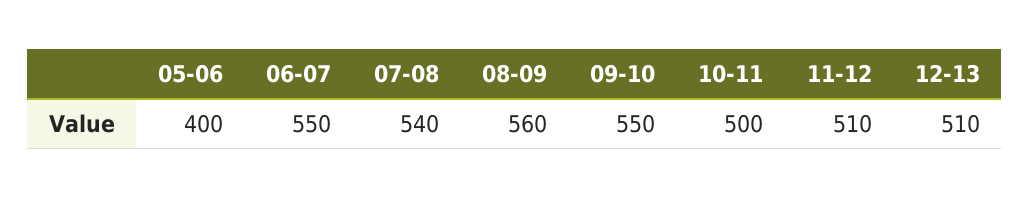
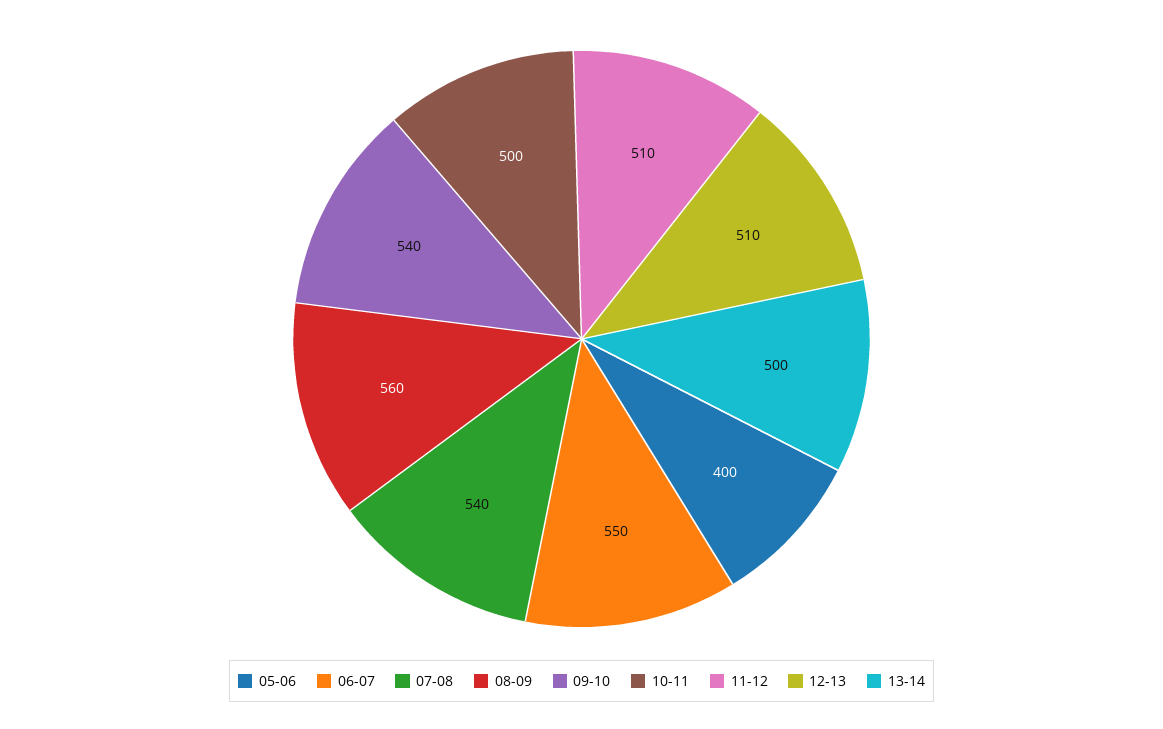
09-10: 550 -> 540
13-14: none -> 500

